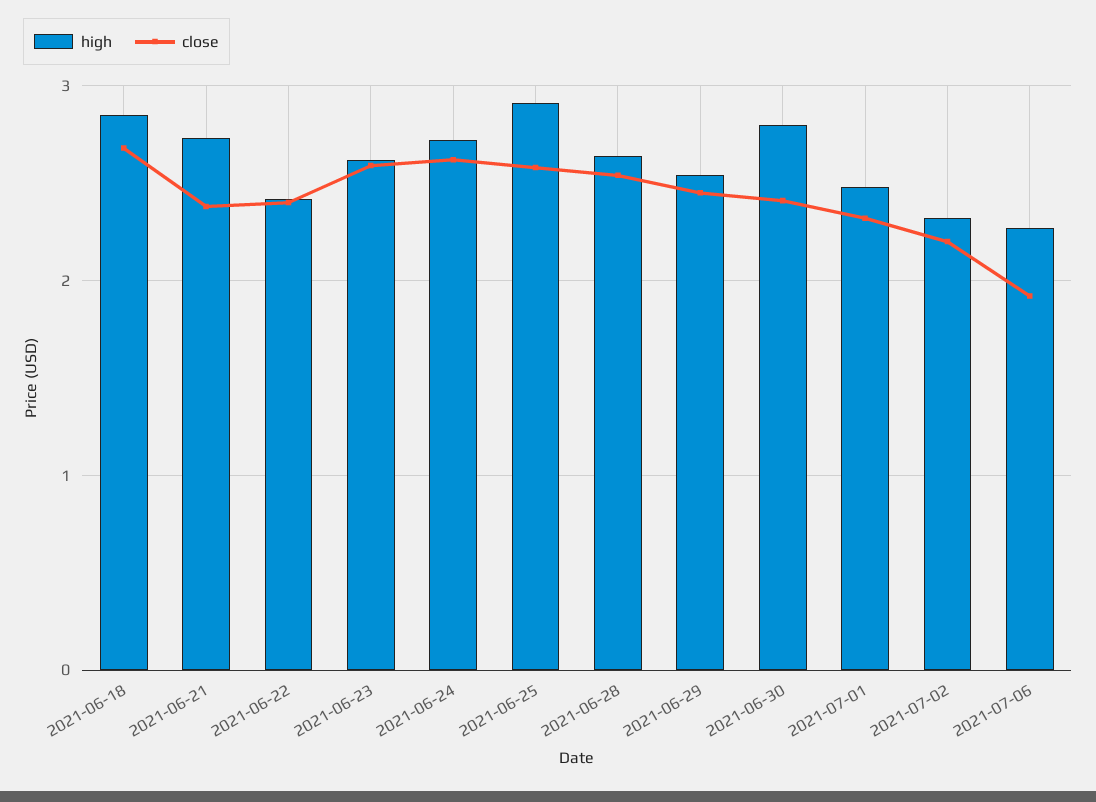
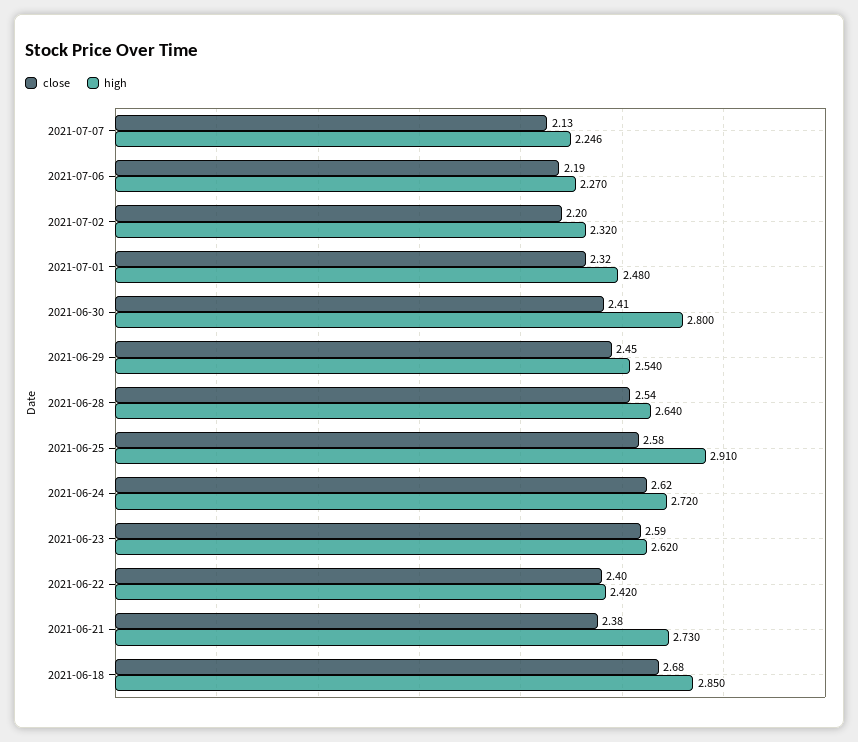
close, 2021-07-06: 1.9 -> 2.19
close, 2021-07-07: none -> 2.13
high, 2021-07-07: none -> 2.246

